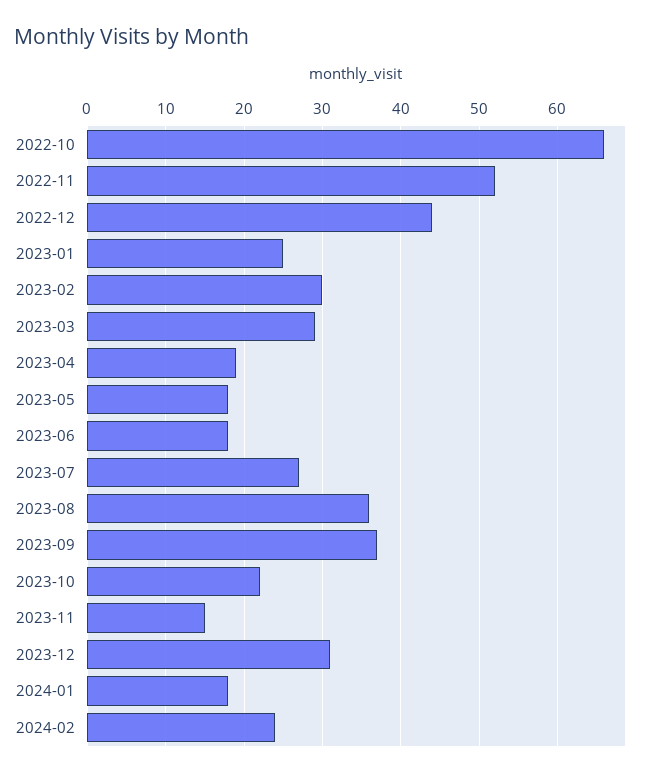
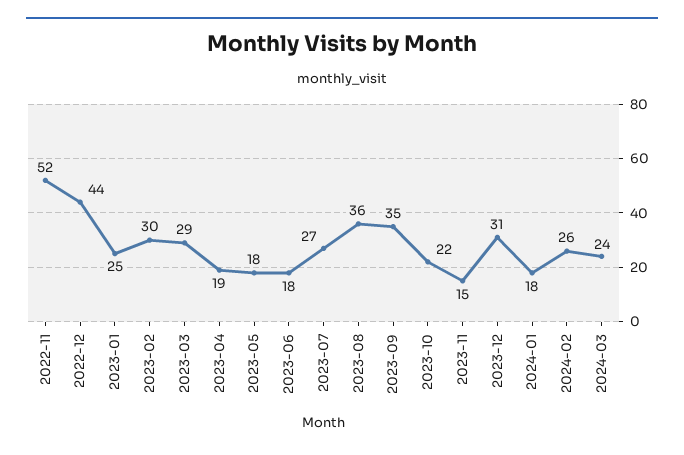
2022-10: 66 -> none
2023-09: 37 -> 35
2024-02: 24 -> 26
2024-03: none -> 24

